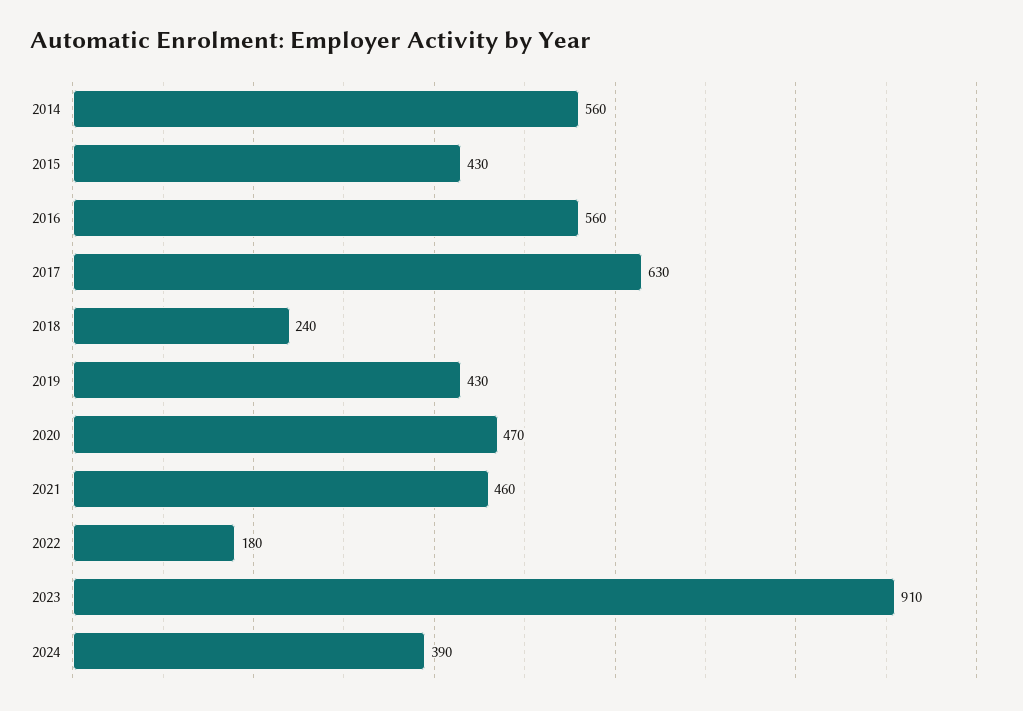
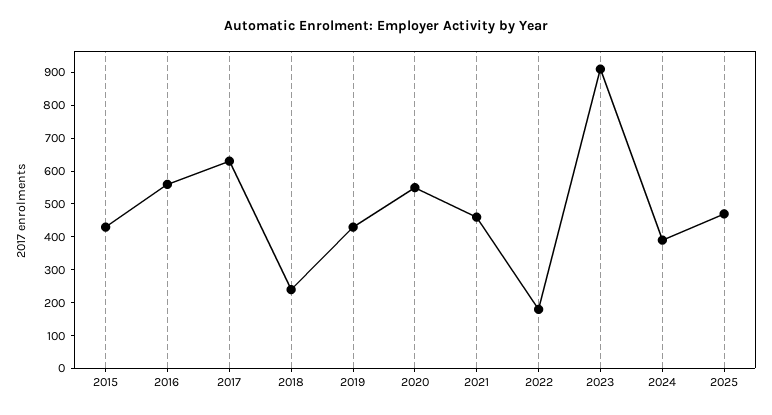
2014: 560 -> none
2020: 470 -> 550
2025: none -> 475

